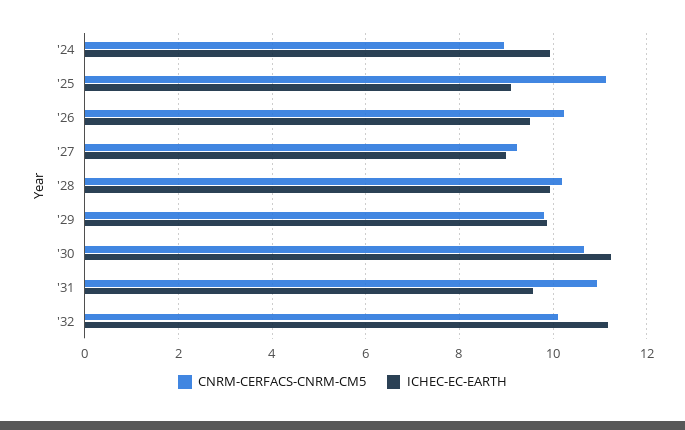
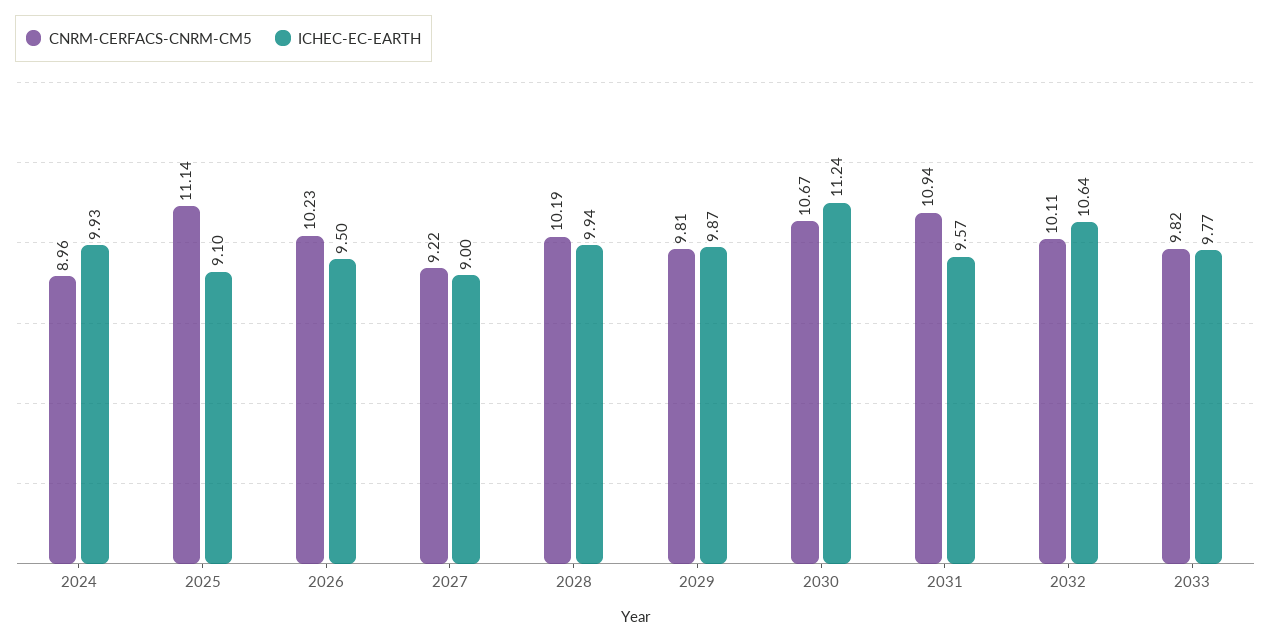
ICHEC-EC-EARTH, '32: 11.2 -> 10.64
CNRM-CERFACS-CNRM-CM5, 2033: none -> 9.82
ICHEC-EC-EARTH, 2033: none -> 9.77

